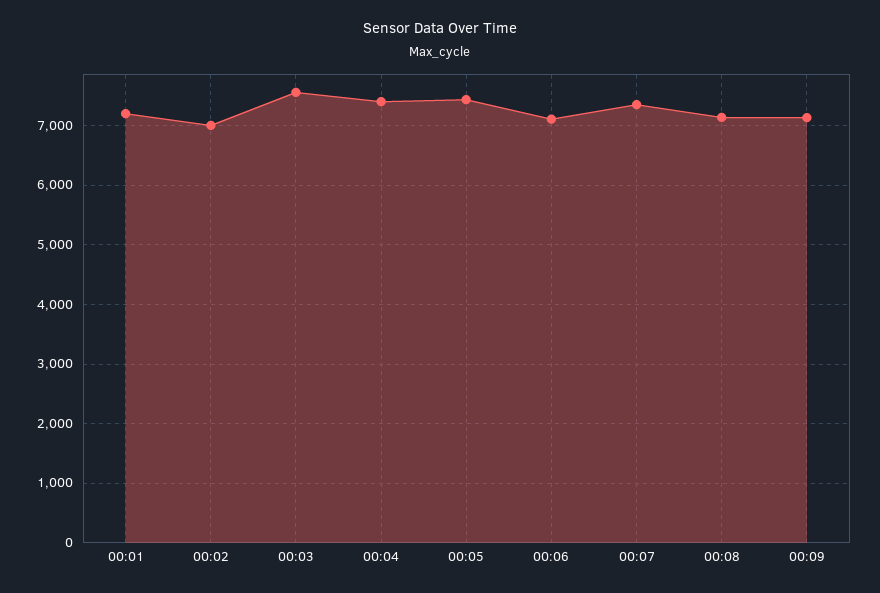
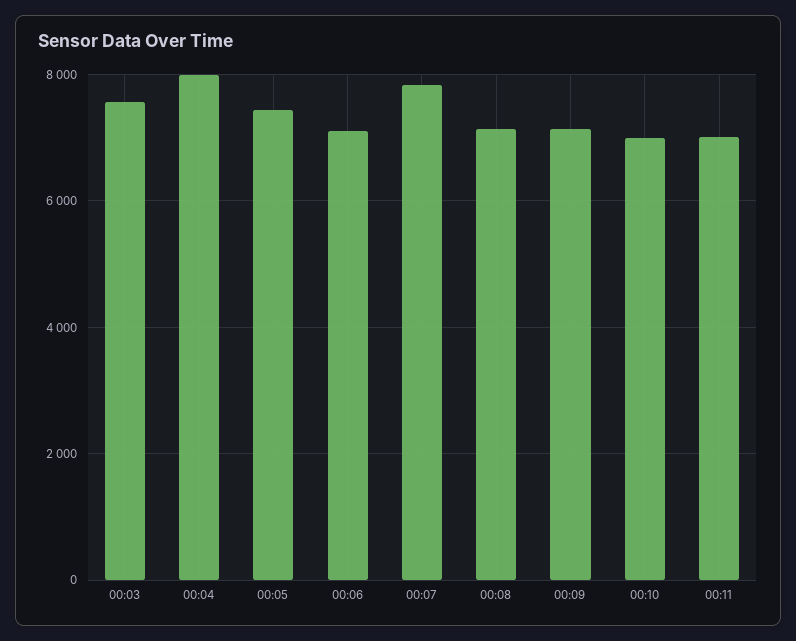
00:01: 7200 -> none
00:02: 7000 -> none
00:04: 7400 -> 8000
00:07: 7400 -> 7800
00:10: none -> 7000
00:11: none -> 7000

